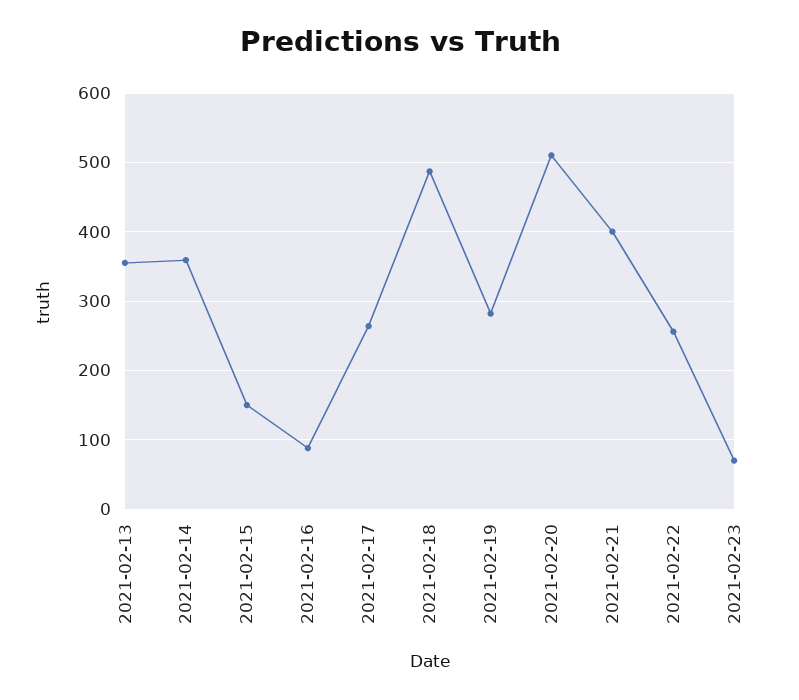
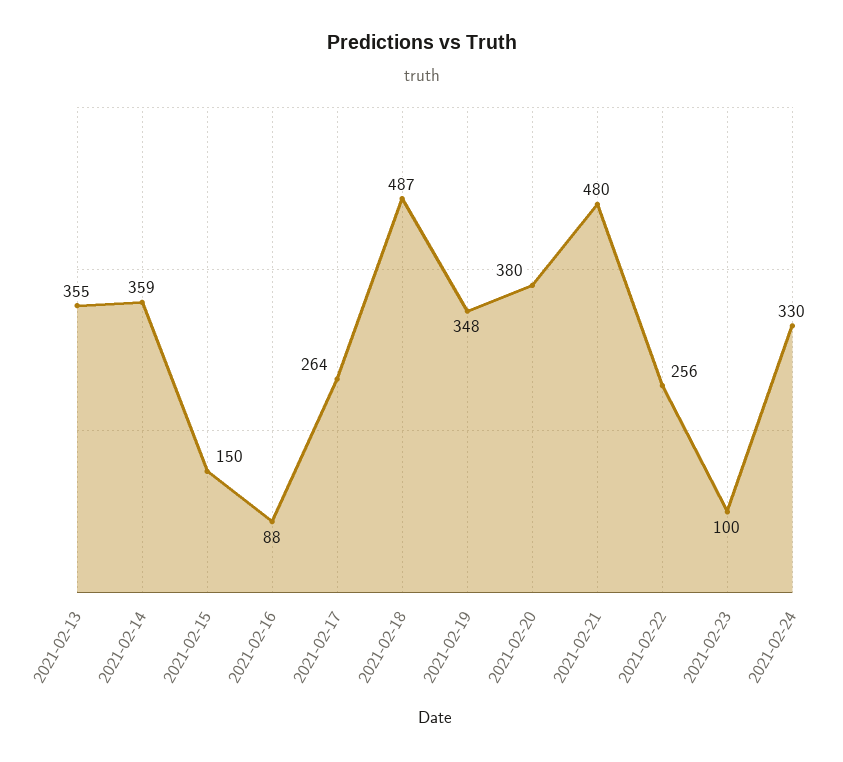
2021-02-19: 280 -> 348
2021-02-20: 510 -> 380
2021-02-21: 400 -> 480
2021-02-23: 70 -> 100
2021-02-24: none -> 330

